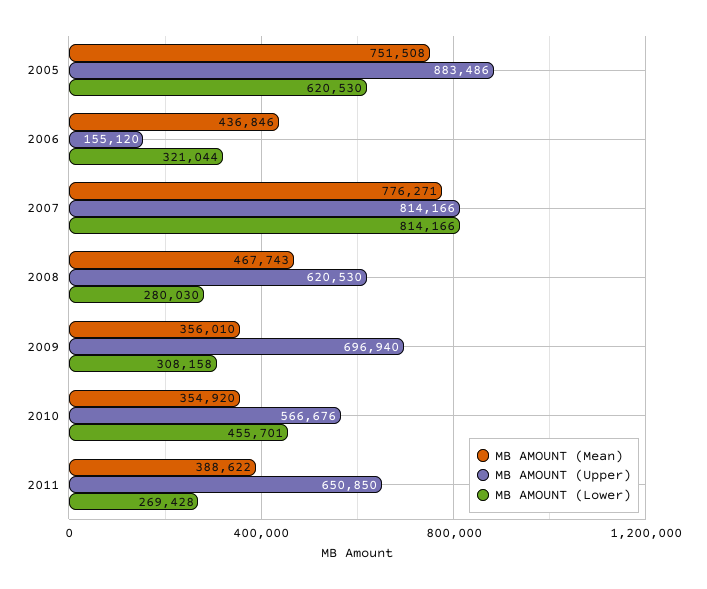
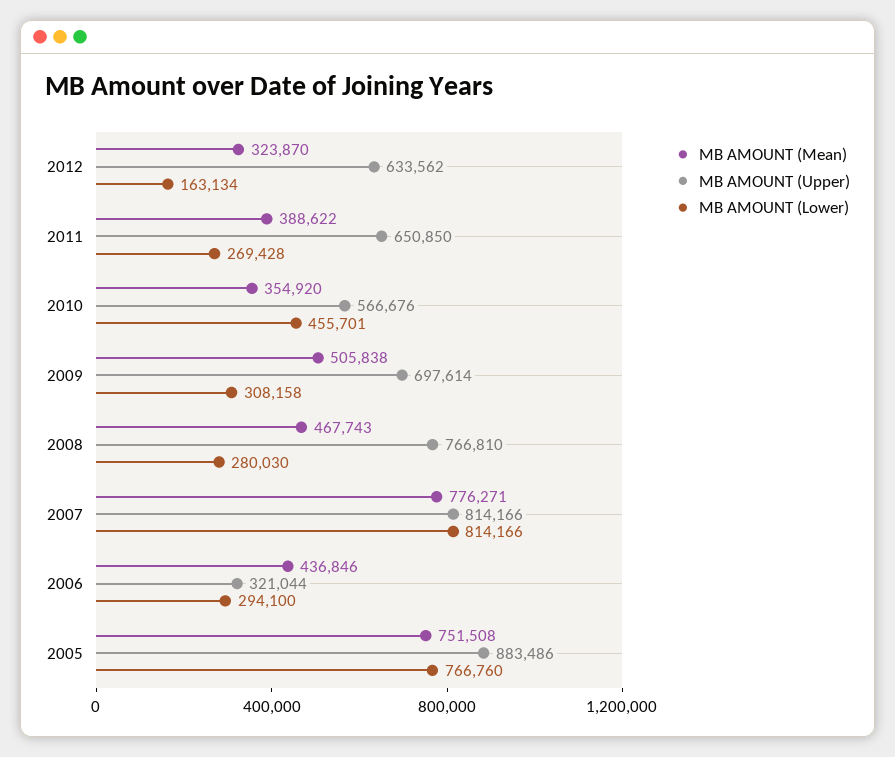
MB AMOUNT (Lower), 2005: 620530 -> 766760
MB AMOUNT (Upper), 2006: 155120 -> 321044
MB AMOUNT (Lower), 2006: 321044 -> 294100
MB AMOUNT (Upper), 2008: 620530 -> 766810
MB AMOUNT (Mean), 2009: 356010 -> 505838
MB AMOUNT (Upper), 2009: 696940 -> 697614
MB AMOUNT (Mean), 2012: none -> 323870
MB AMOUNT (Upper), 2012: none -> 633562
MB AMOUNT (Lower), 2012: none -> 163134

